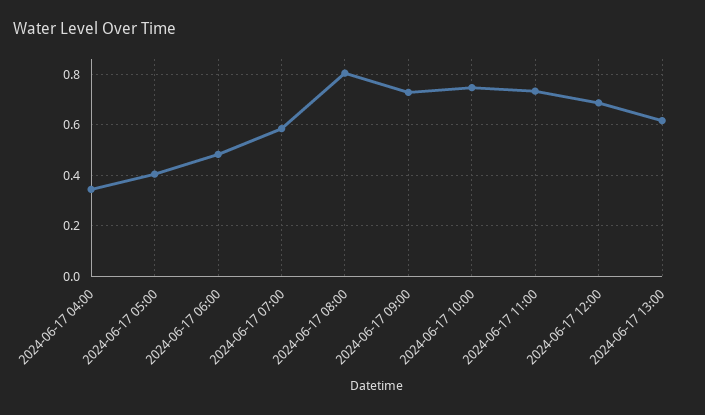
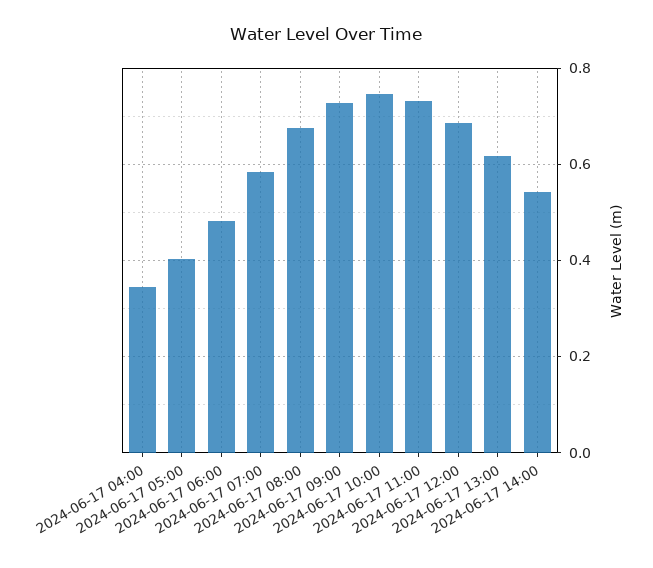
2024-06-17 08:00: 0.8 -> 0.68
2024-06-17 14:00: none -> 0.54

